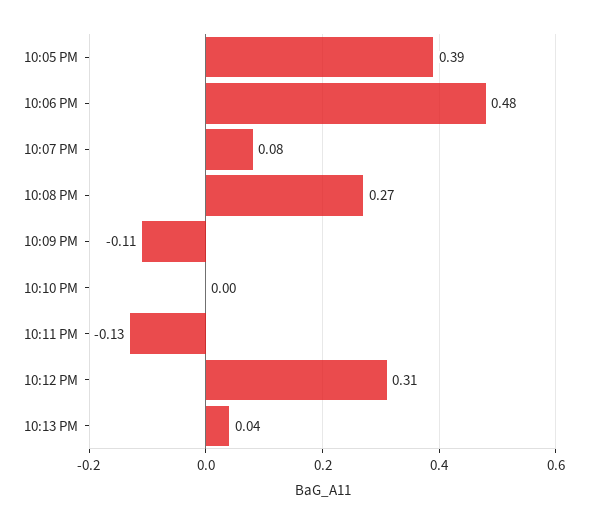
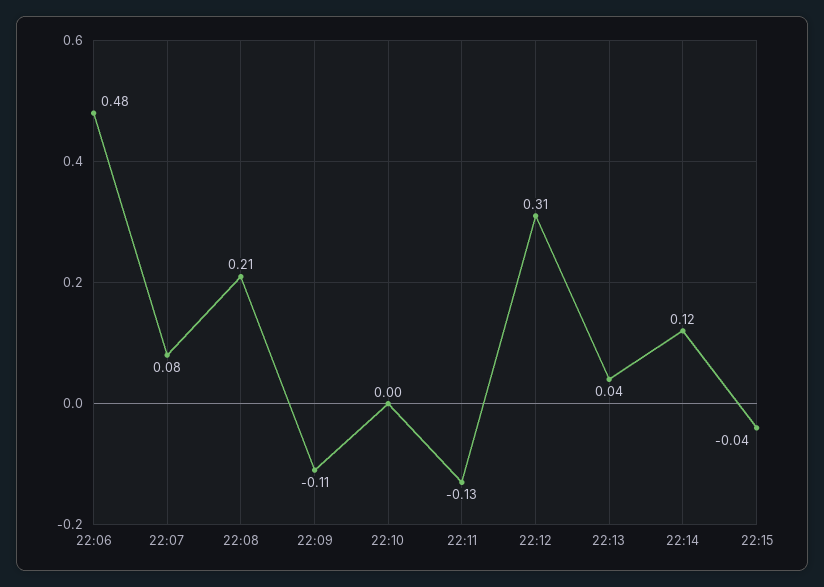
10:05 PM: 0.39 -> none
10:08 PM: 0.27 -> 0.21
22:14: none -> 0.12
22:15: none -> -0.04

